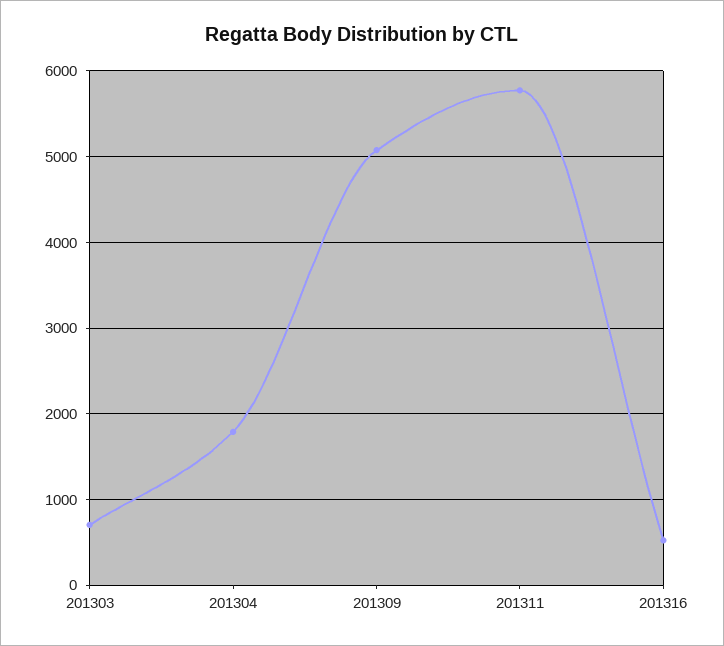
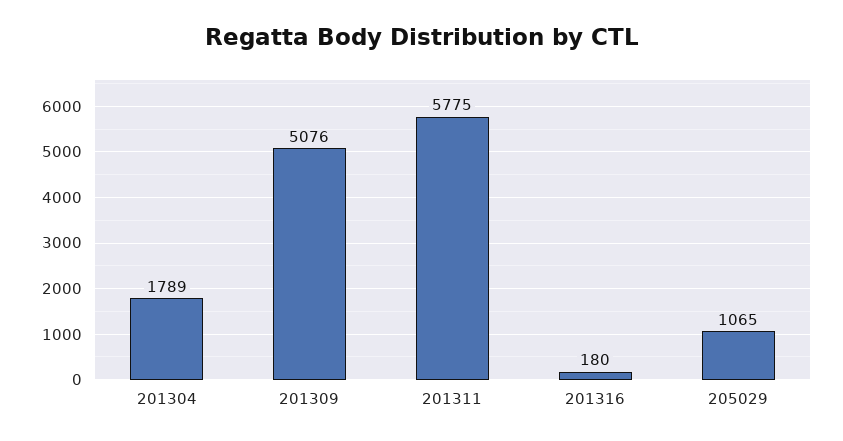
201303: 700 -> none
201316: 500 -> 180
205029: none -> 1065

